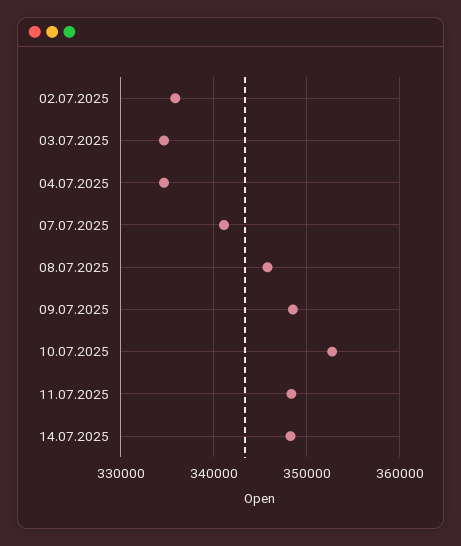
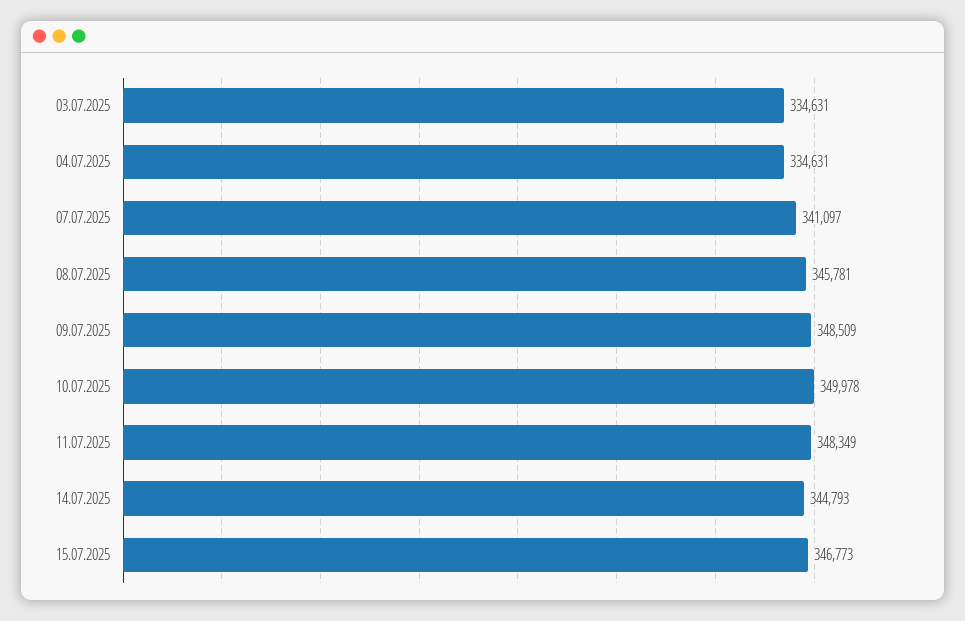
02.07.2025: 336000 -> none
10.07.2025: 353000 -> 349978
14.07.2025: 348000 -> 344793
15.07.2025: none -> 346773

